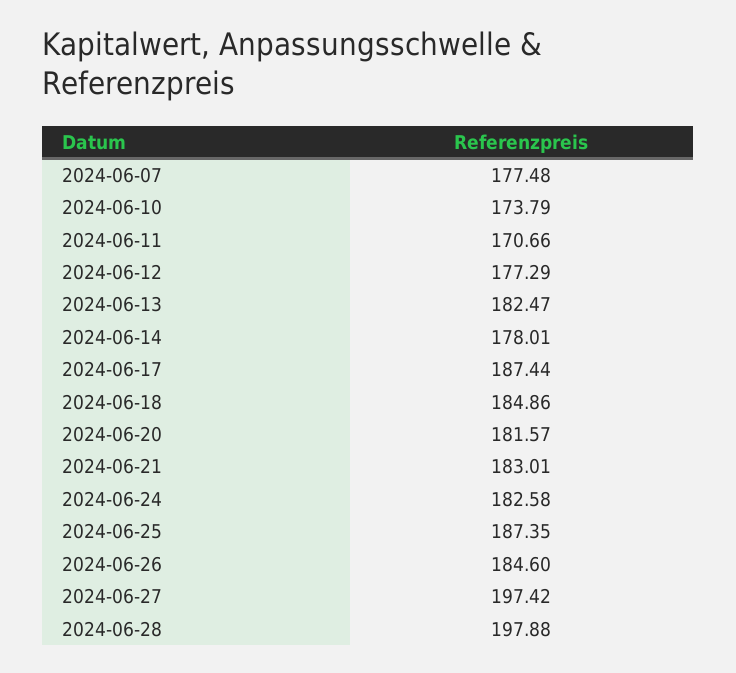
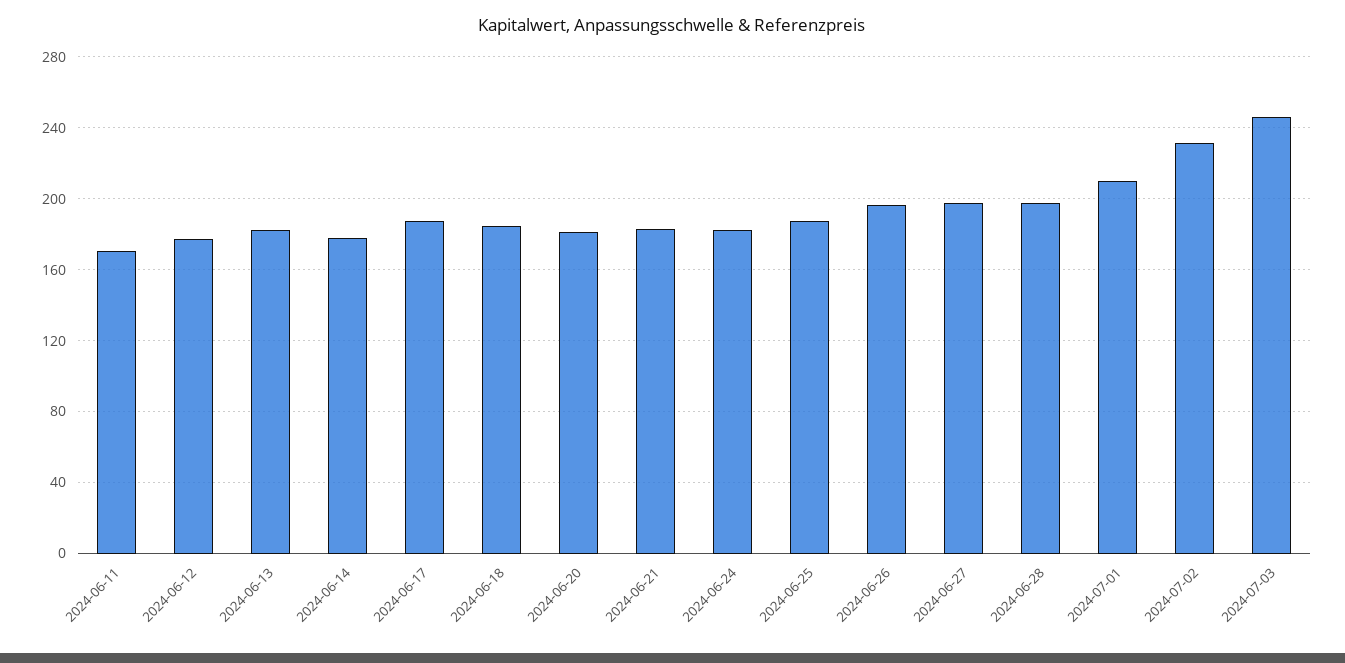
2024-06-07: 177.48 -> none
2024-06-10: 173.79 -> none
2024-06-26: 184.6 -> 195
2024-07-01: none -> 210
2024-07-02: none -> 230
2024-07-03: none -> 245

